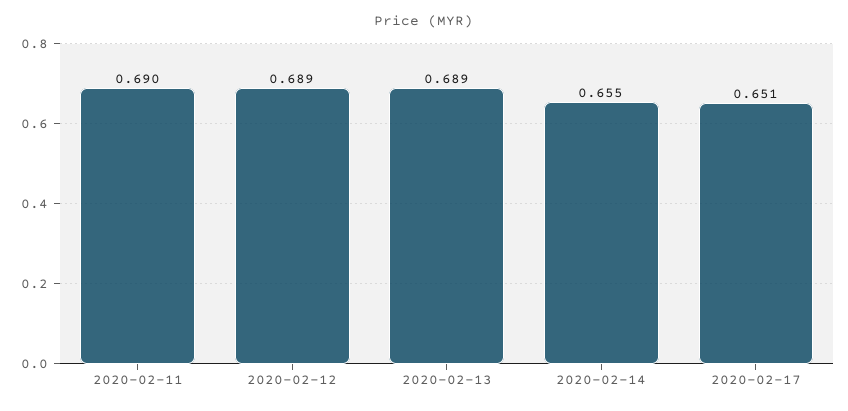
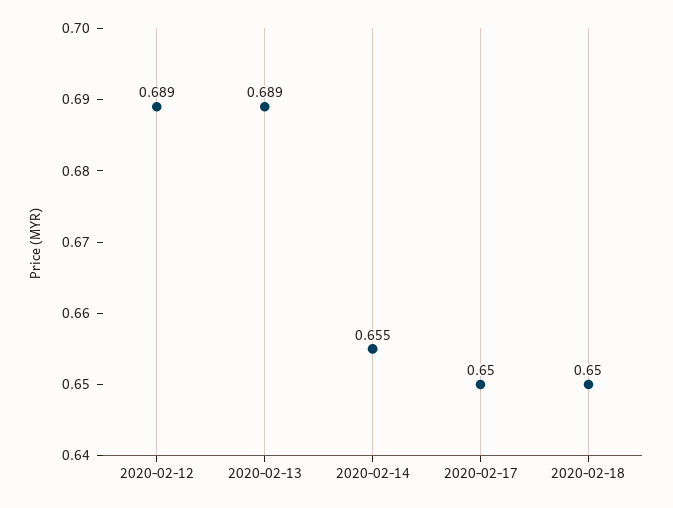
2020-02-11: 0.69 -> none
2020-02-17: 0.651 -> 0.65
2020-02-18: none -> 0.65

